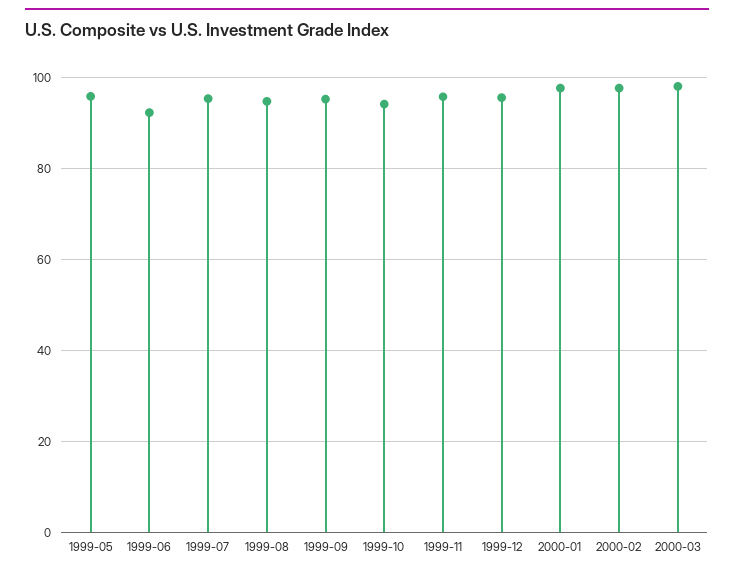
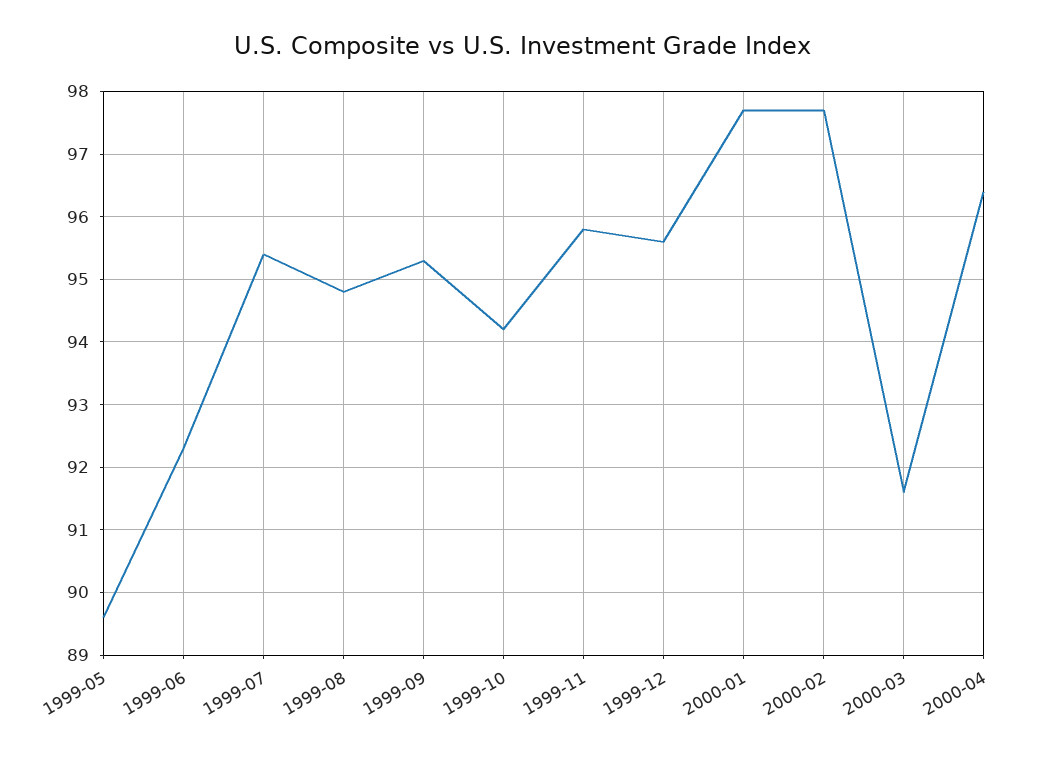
1999-05: 96 -> 89.6
2000-03: 98 -> 91.6
2000-04: none -> 96.4

